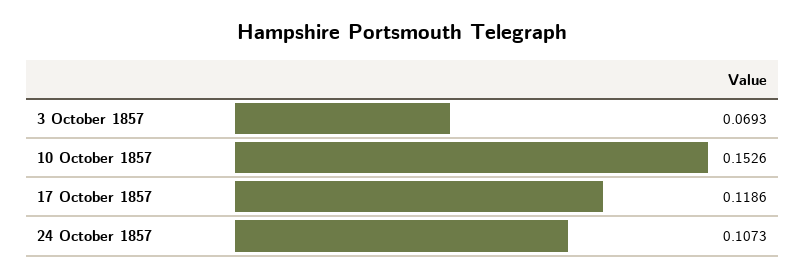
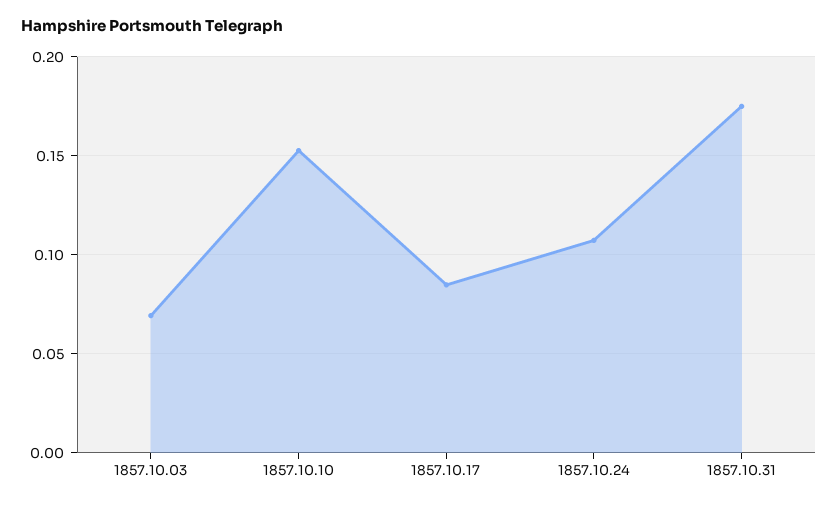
17 October 1857: 0.1186 -> 0.085
1857.10.31: none -> 0.175

